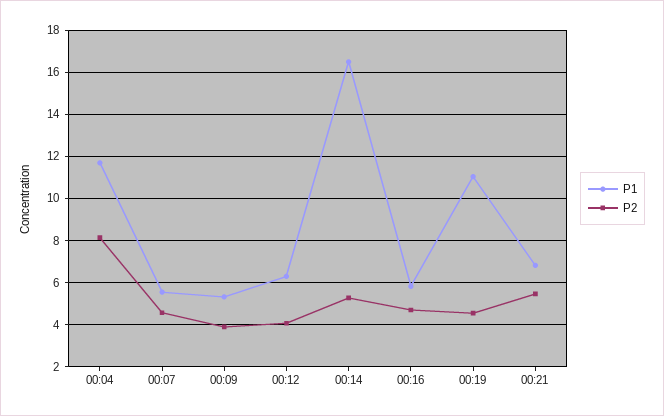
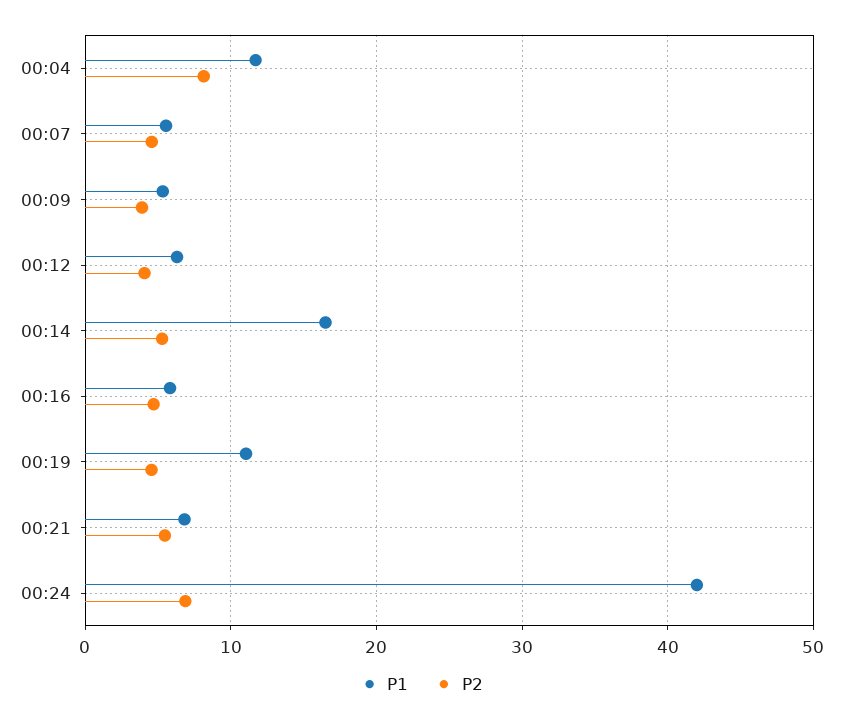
P1, 00:24: none -> 42
P2, 00:24: none -> 7

